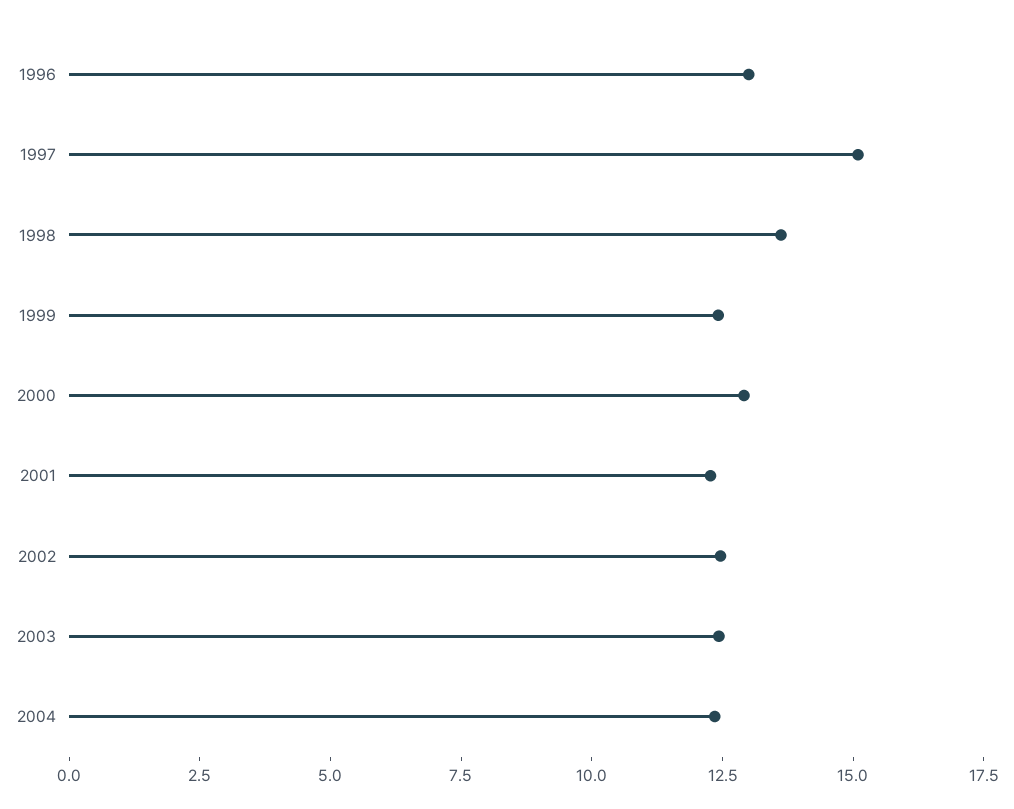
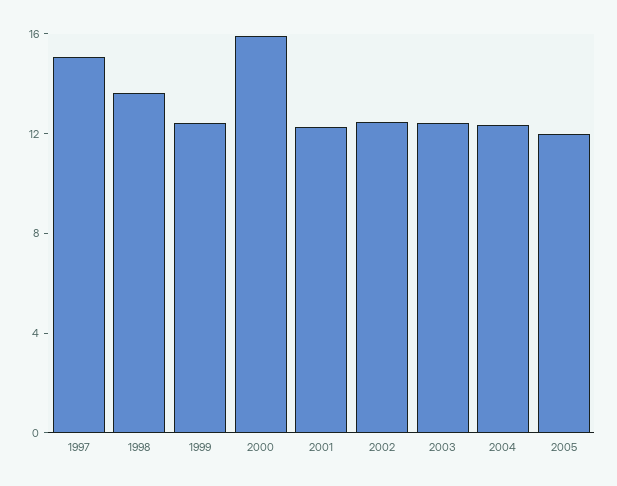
1996: 13 -> none
2000: 13 -> 16
2005: none -> 12

